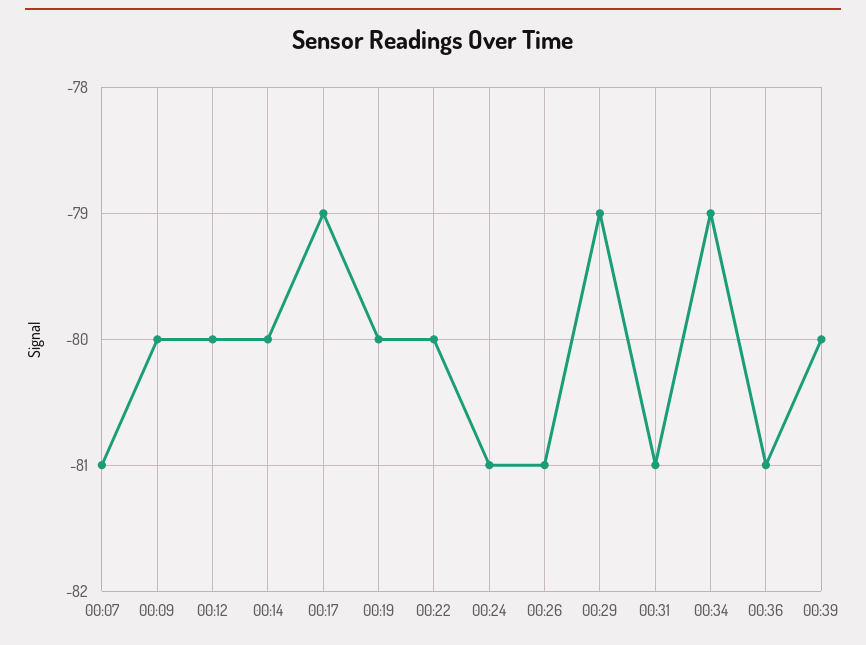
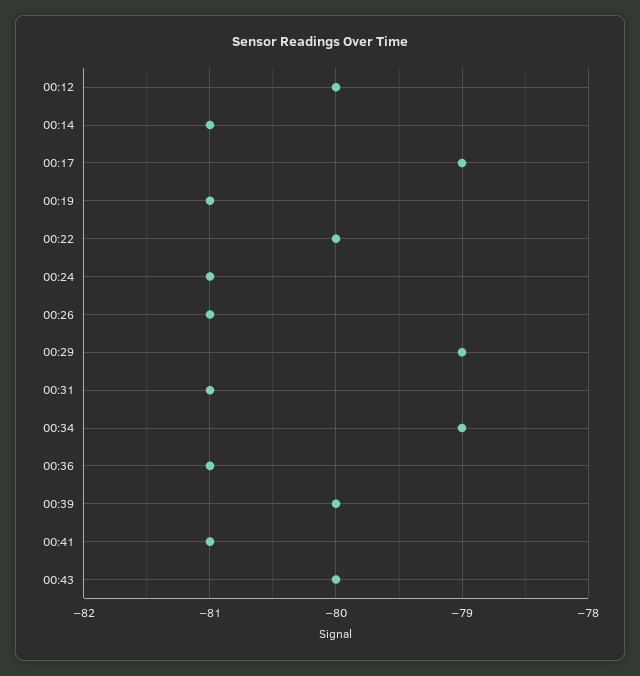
00:07: -81 -> none
00:09: -80 -> none
00:14: -80 -> -81
00:19: -80 -> -81
00:41: none -> -81
00:43: none -> -80

